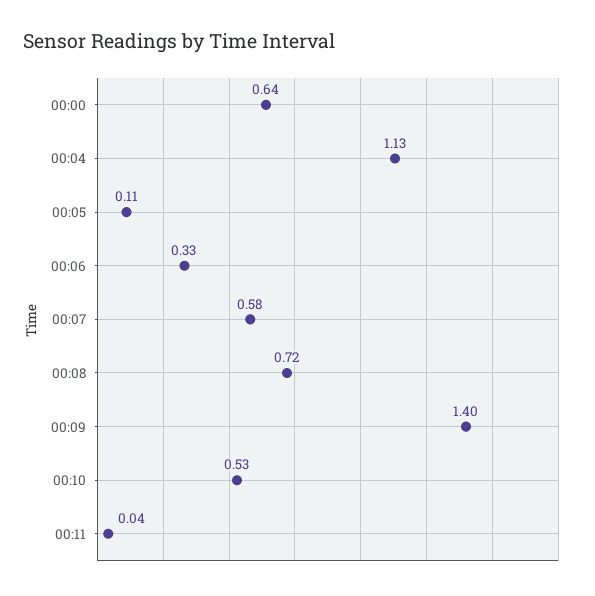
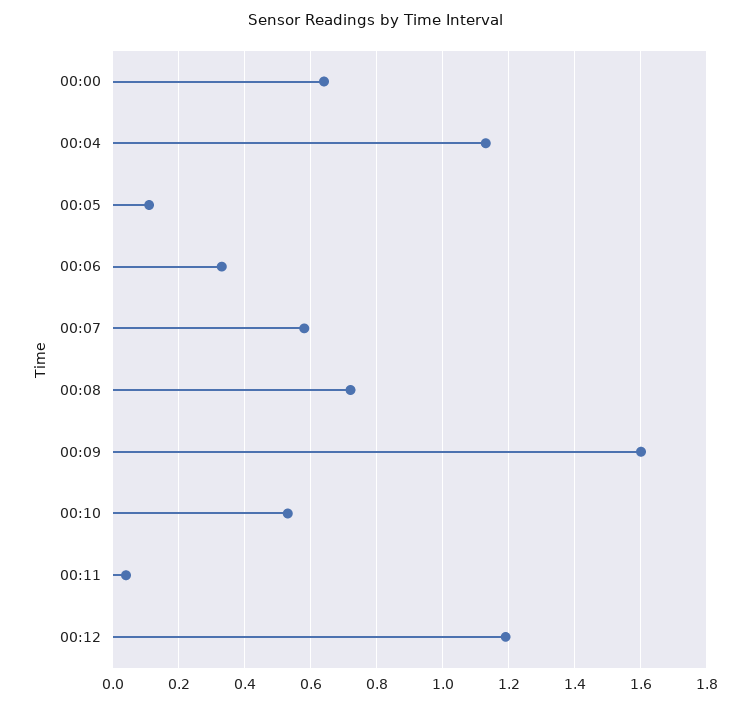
00:09: 1.4 -> 1.6
00:12: none -> 1.2

